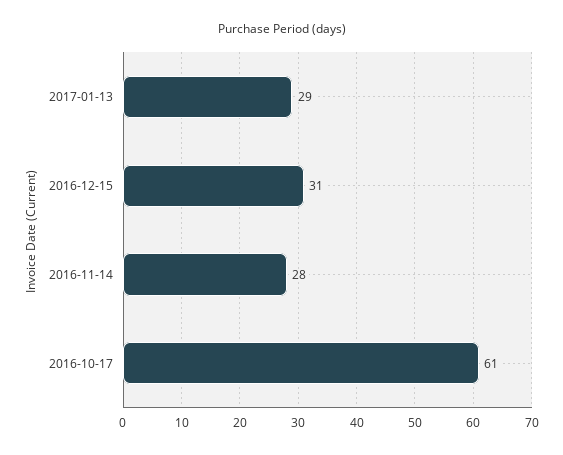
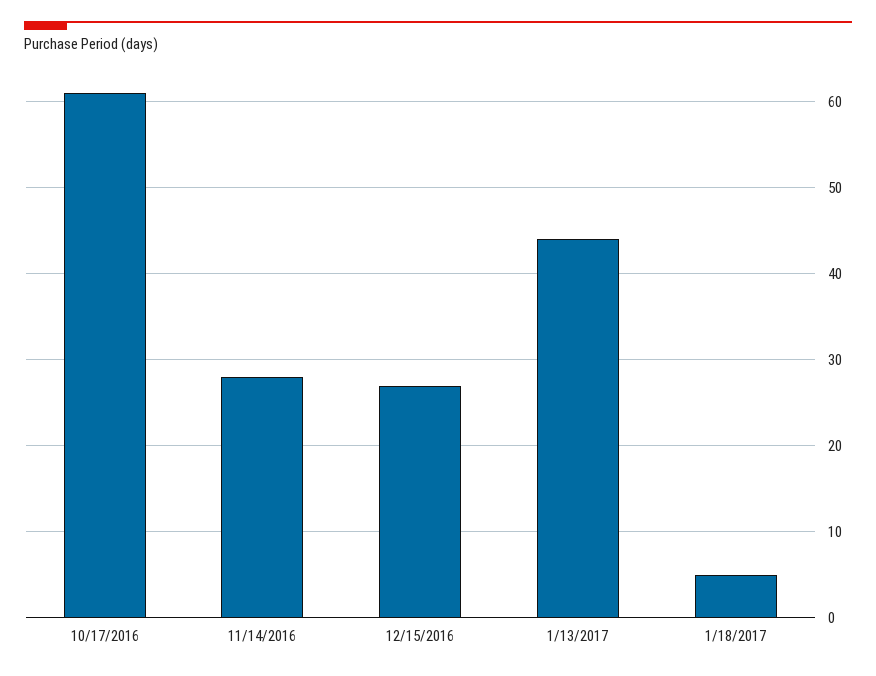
2017-01-13: 29 -> 44
2016-12-15: 31 -> 27
1/18/2017: none -> 5

